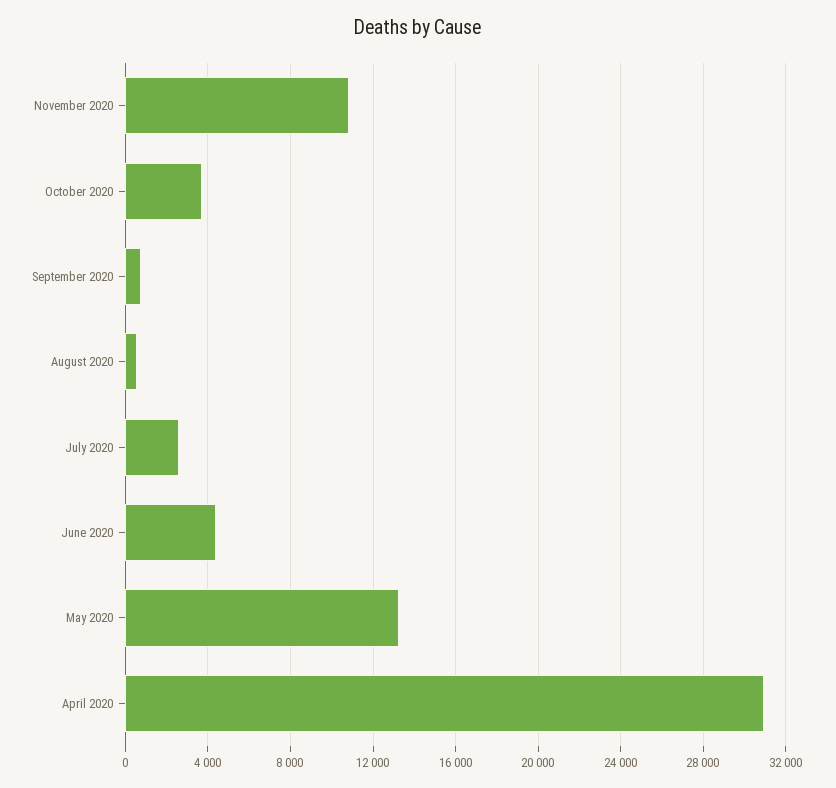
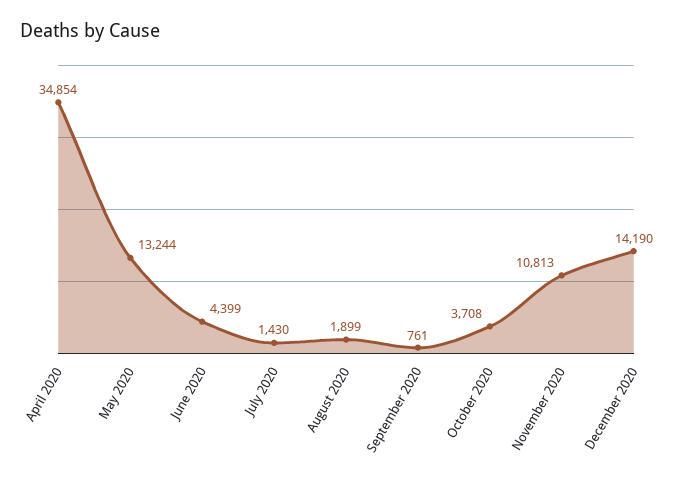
August 2020: 500 -> 1899
July 2020: 2500 -> 1430
April 2020: 31000 -> 34854
December 2020: none -> 14190

